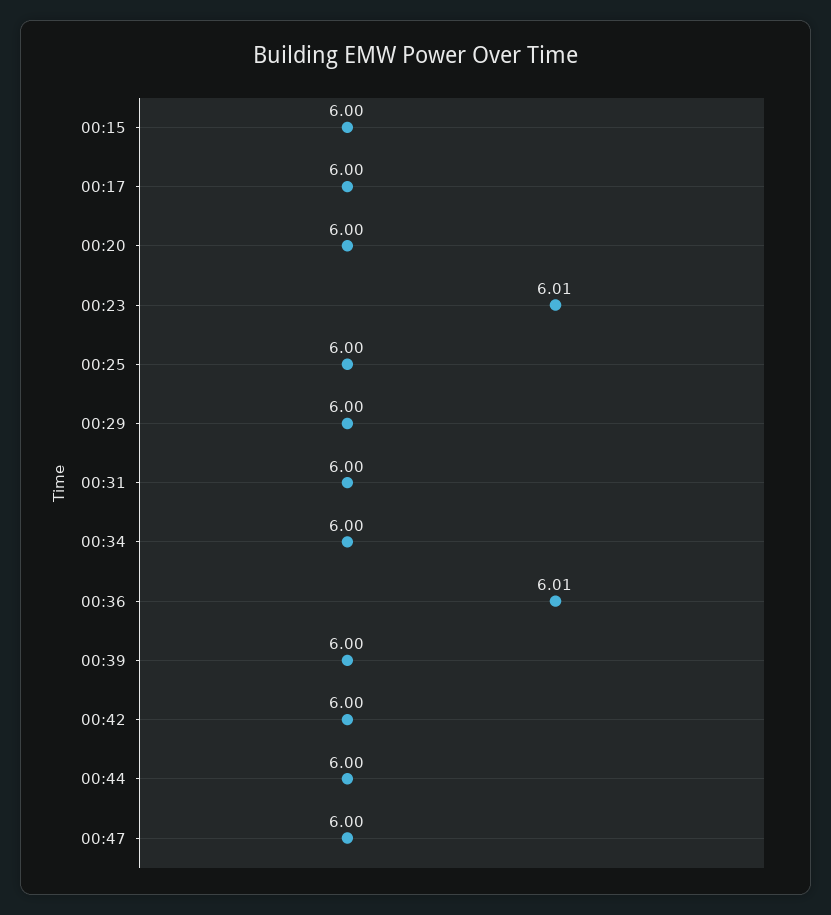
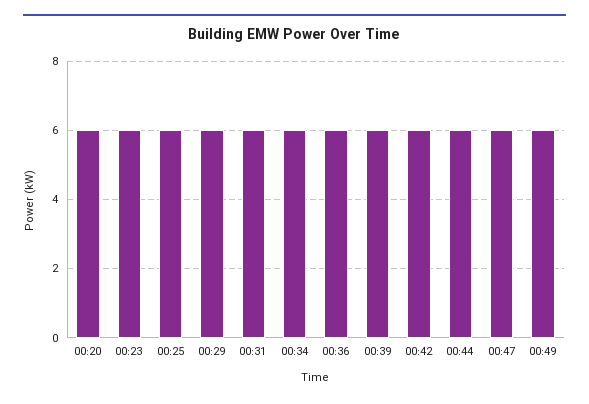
00:15: 6 -> none
00:17: 6 -> none
00:49: none -> 6

